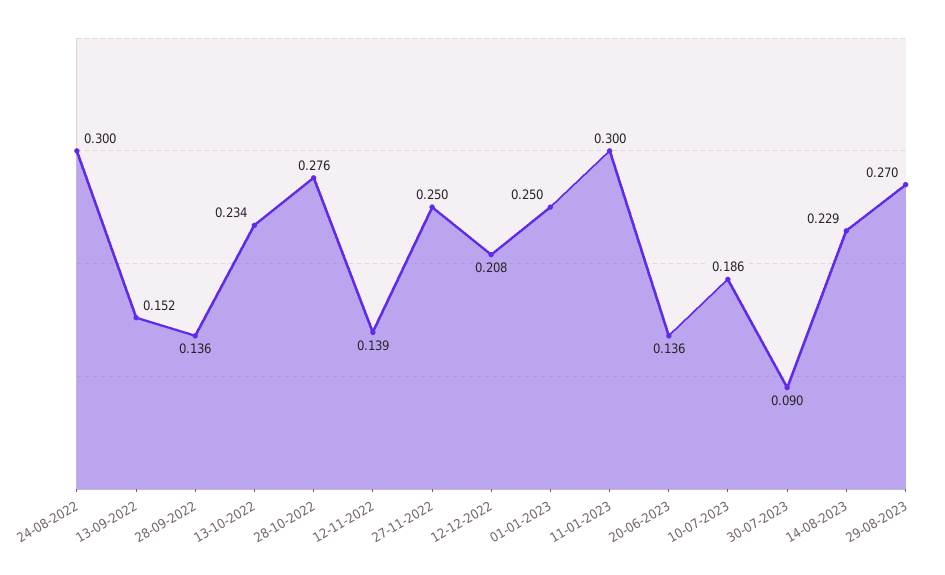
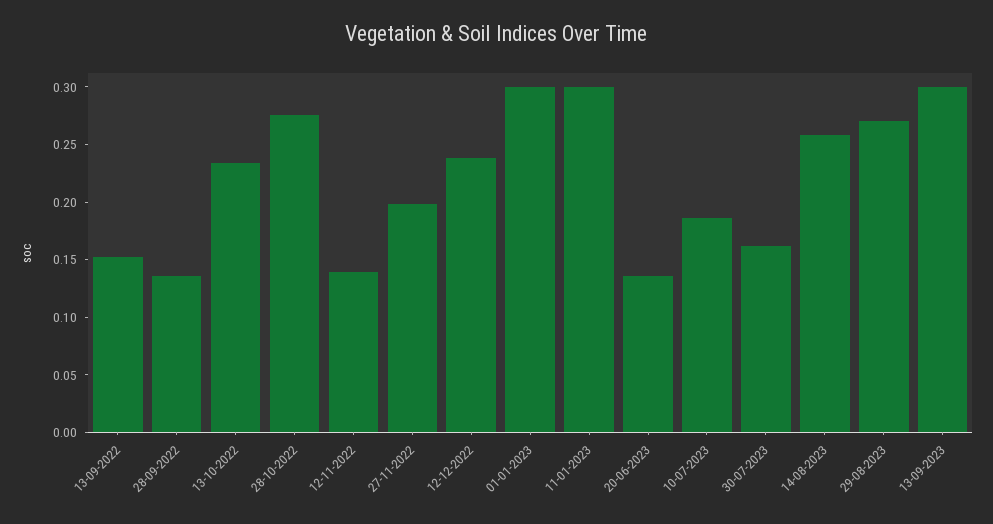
24-08-2022: 0.3 -> none
27-11-2022: 0.25 -> 0.2
12-12-2022: 0.208 -> 0.24
01-01-2023: 0.25 -> 0.3
30-07-2023: 0.09 -> 0.16
14-08-2023: 0.229 -> 0.26
13-09-2023: none -> 0.3

